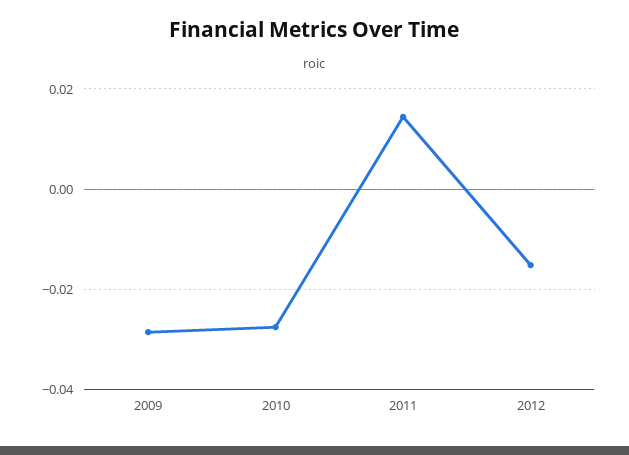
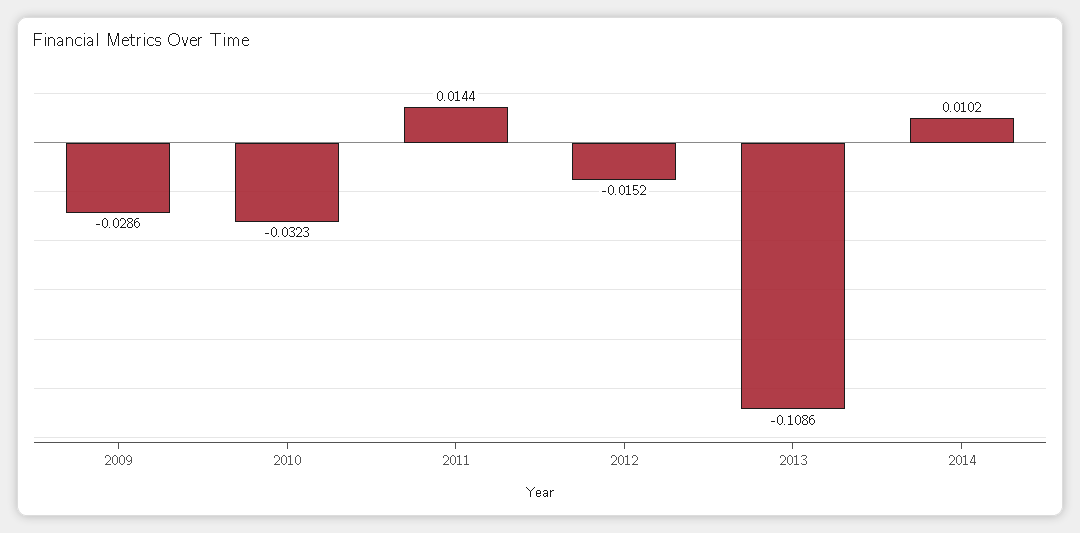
2010: -0.028 -> -0.0323
2013: none -> -0.1086
2014: none -> 0.0102

